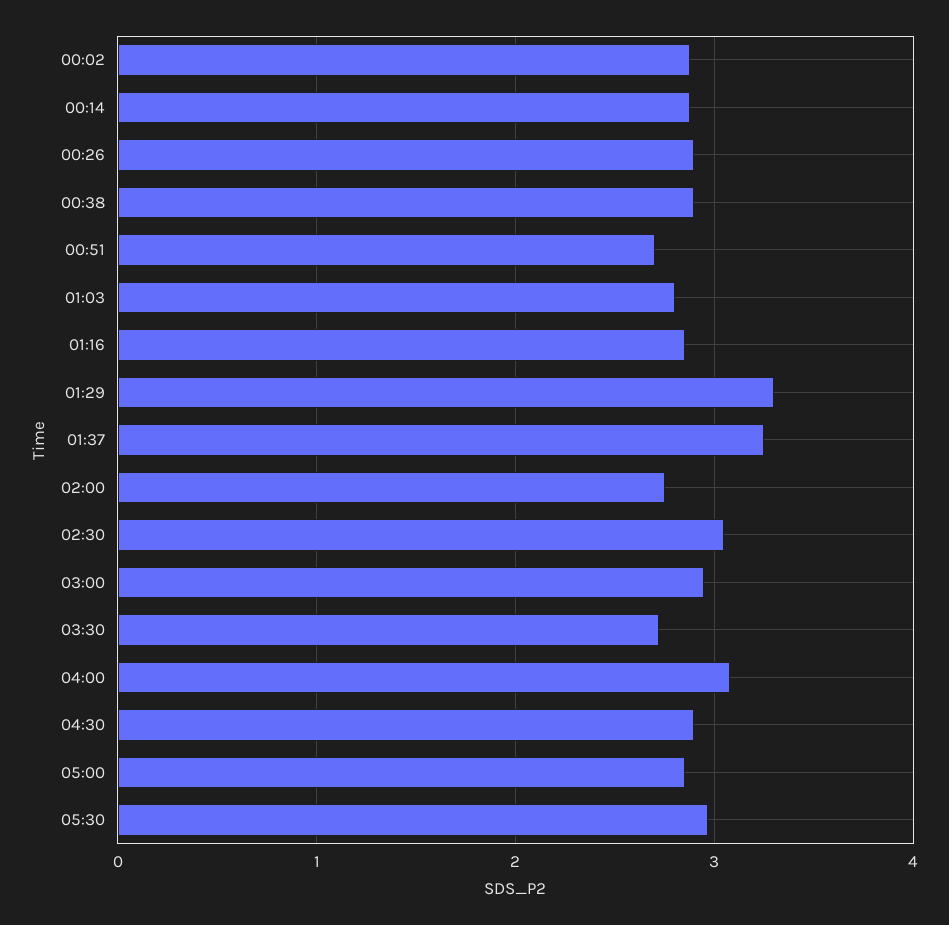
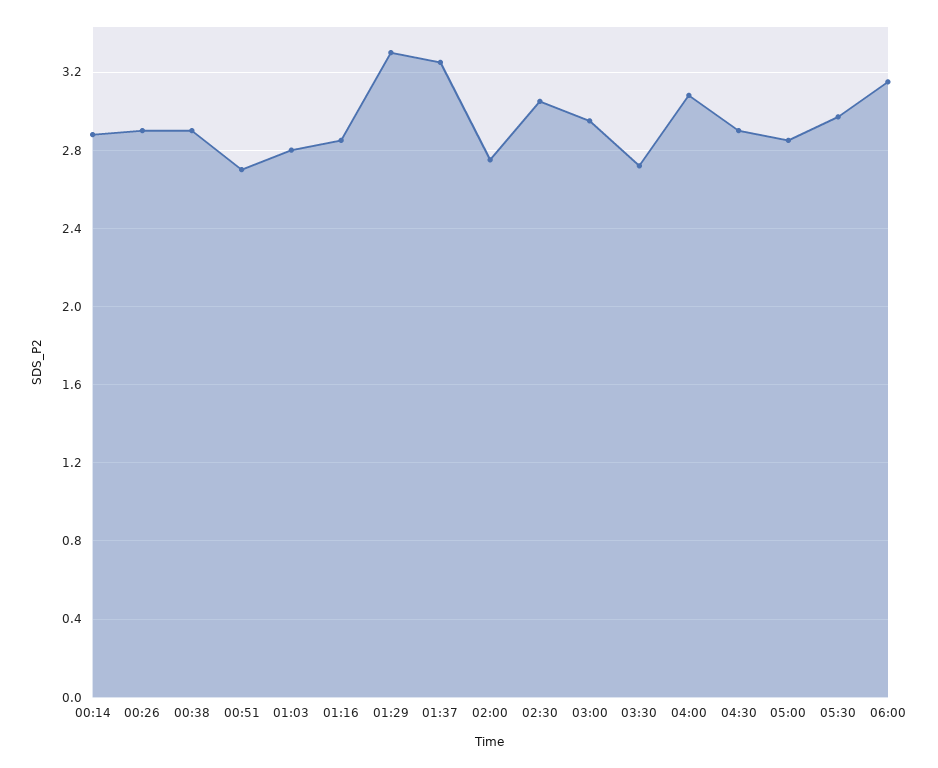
00:02: 2.9 -> none
06:00: none -> 3.15

